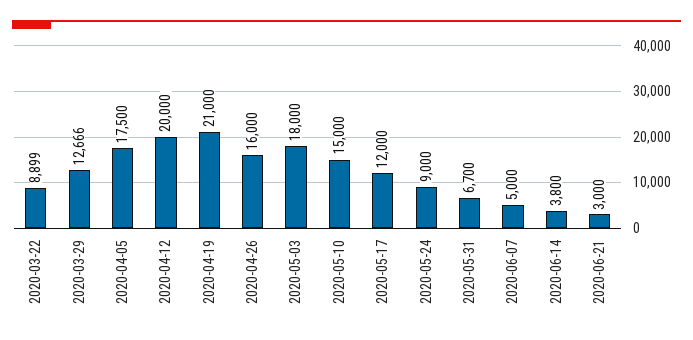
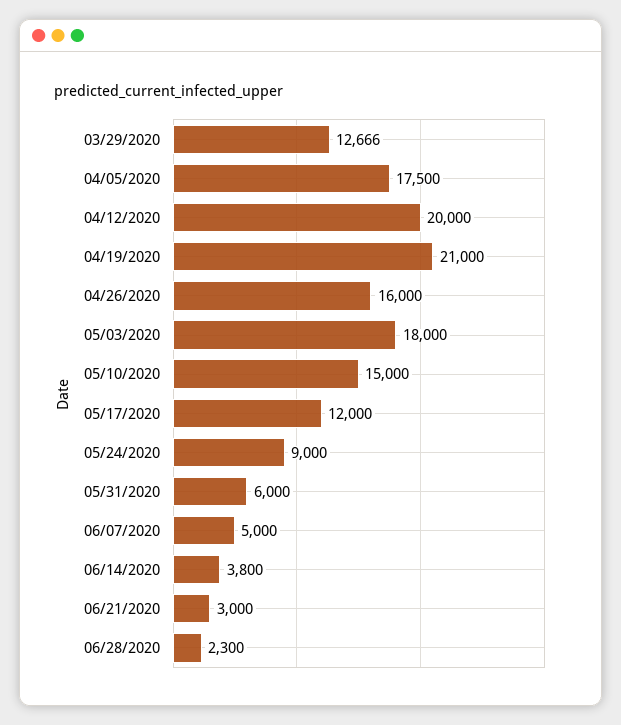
2020-03-22: 8899 -> none
2020-05-31: 6700 -> 6000
06/28/2020: none -> 2300

